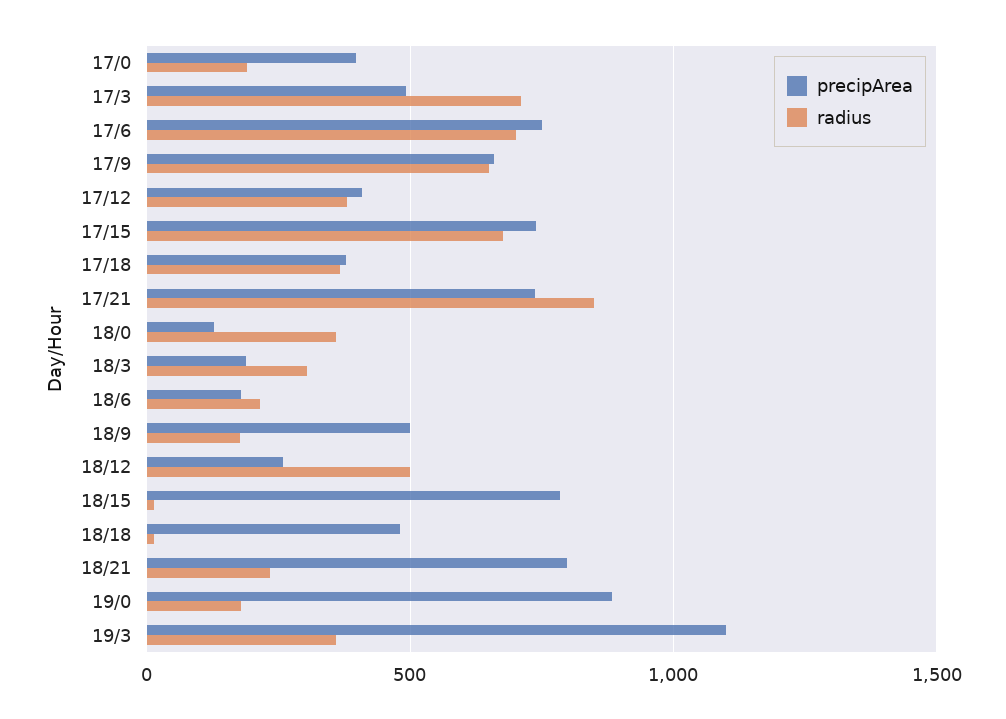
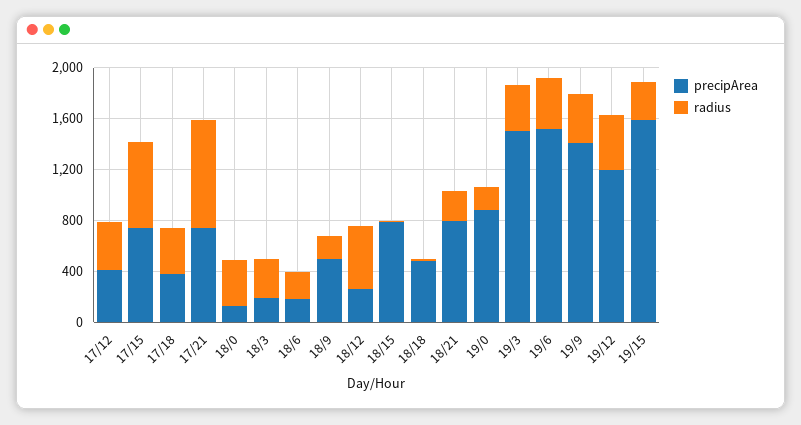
precipArea, 17/0: 400 -> none
radius, 17/0: 200 -> none
precipArea, 17/3: 500 -> none
radius, 17/3: 700 -> none
precipArea, 17/6: 750 -> none
radius, 17/6: 700 -> none
precipArea, 17/9: 650 -> none
radius, 17/9: 650 -> none
precipArea, 19/3: 1100 -> 1500
precipArea, 19/6: none -> 1500
radius, 19/6: none -> 400
precipArea, 19/9: none -> 1400
radius, 19/9: none -> 400
precipArea, 19/12: none -> 1200
radius, 19/12: none -> 400
precipArea, 19/15: none -> 1600
radius, 19/15: none -> 300

